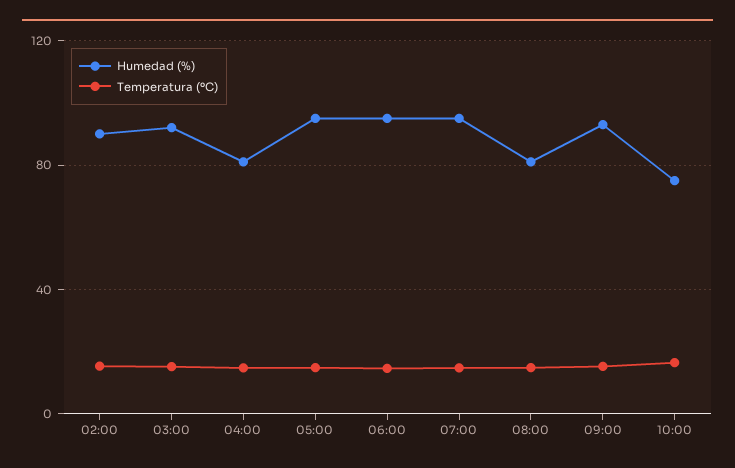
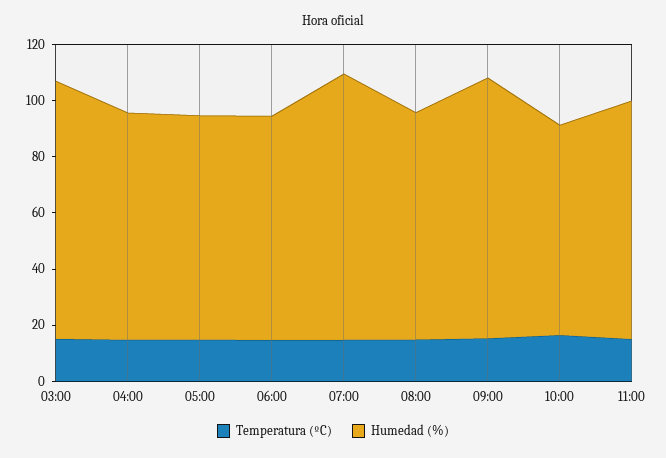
Humedad (%), 02:00: 90 -> none
Temperatura (ºC), 02:00: 15 -> none
Humedad (%), 05:00: 95 -> 80
Humedad (%), 06:00: 95 -> 80
Temperatura (ºC), 11:00: none -> 15
Humedad (%), 11:00: none -> 85

